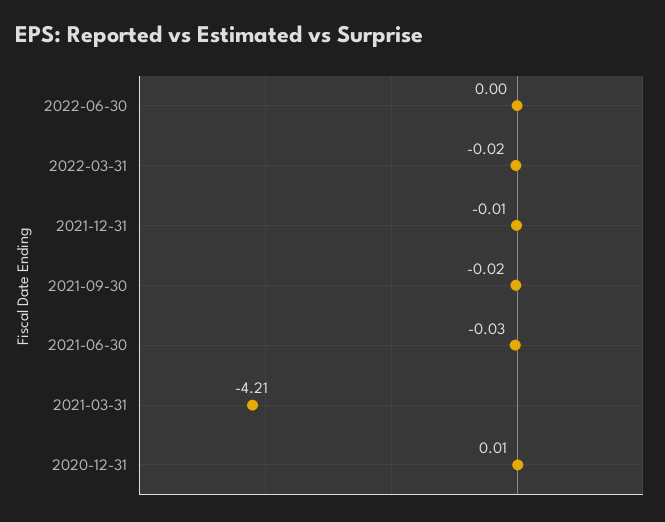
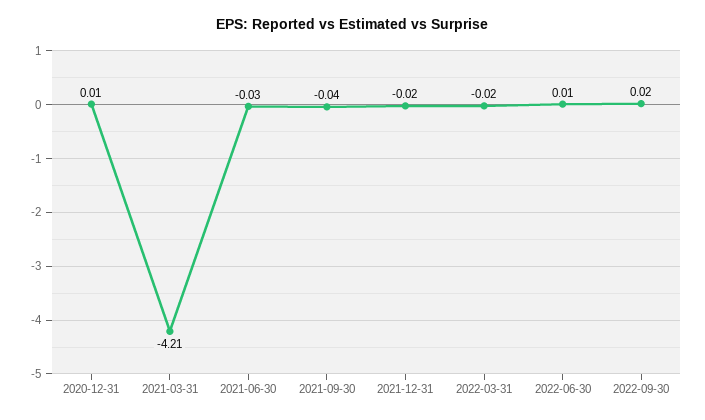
2022-06-30: 0 -> 0.01
2021-12-31: -0.01 -> -0.02
2021-09-30: -0.02 -> -0.04
2022-09-30: none -> 0.02

